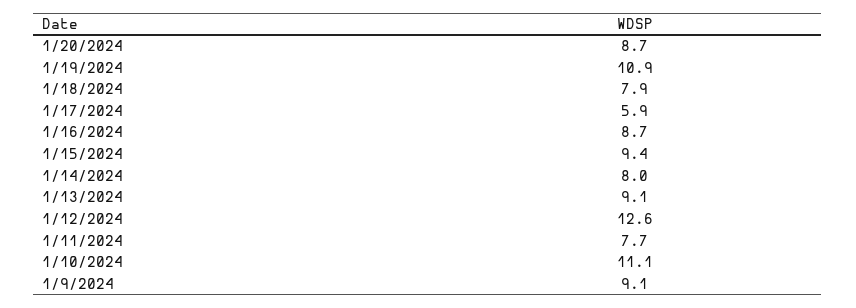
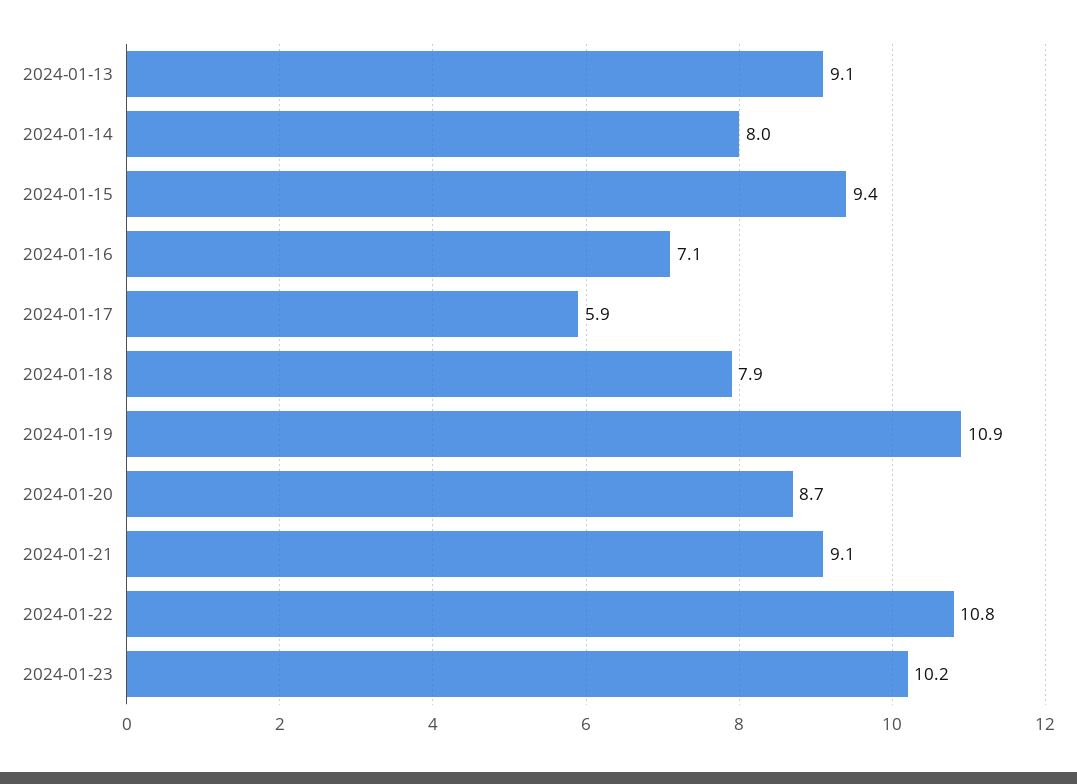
1/16/2024: 8.7 -> 7.1
1/12/2024: 12.6 -> none
1/11/2024: 7.7 -> none
1/10/2024: 11.1 -> none
1/9/2024: 9.1 -> none
2024-01-21: none -> 9.1
2024-01-22: none -> 10.8
2024-01-23: none -> 10.2

